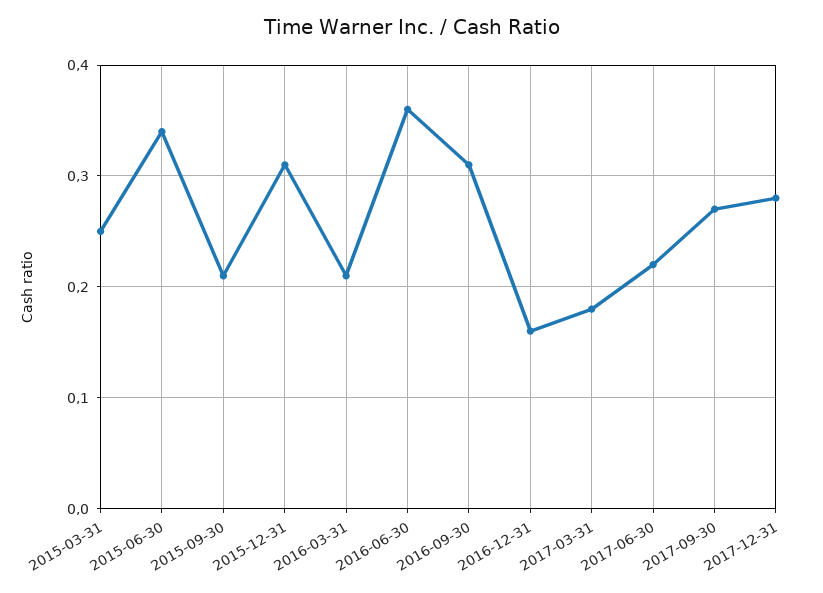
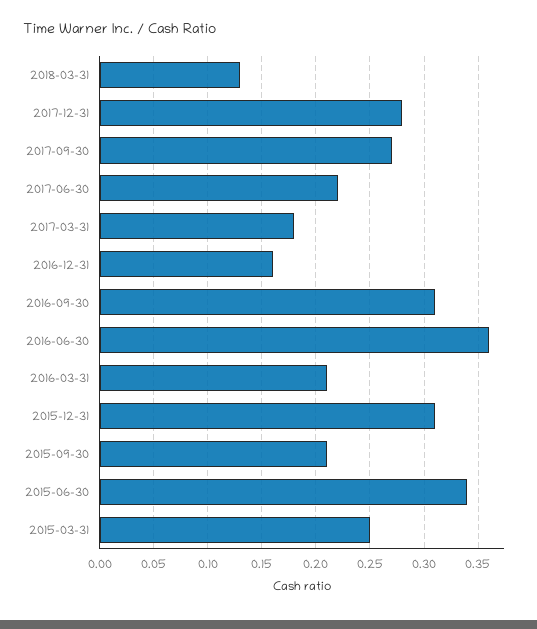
2018-03-31: none -> 0.13

